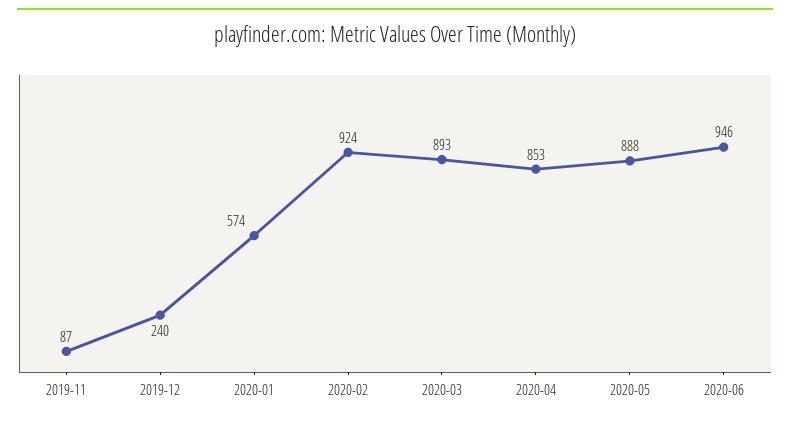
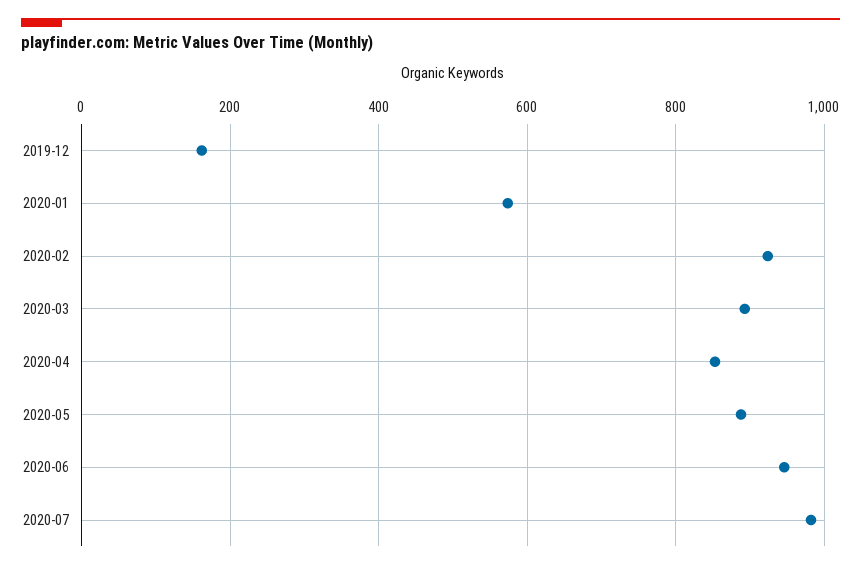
2019-11: 87 -> none
2019-12: 240 -> 160
2020-07: none -> 980

